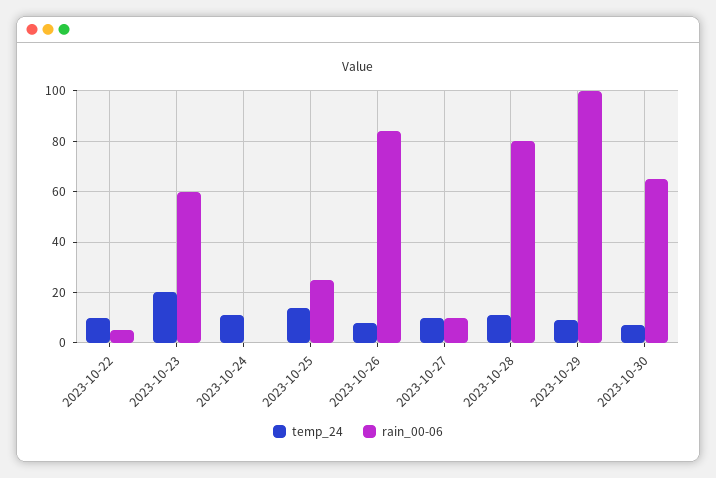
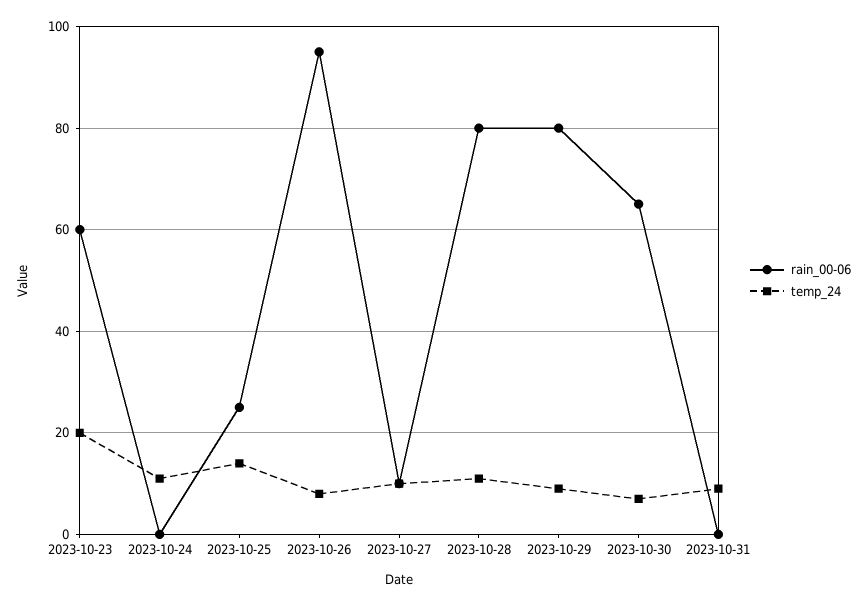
temp_24, 2023-10-22: 10 -> none
rain_00-06, 2023-10-22: 5 -> none
rain_00-06, 2023-10-26: 85 -> 95
rain_00-06, 2023-10-29: 100 -> 80
rain_00-06, 2023-10-31: none -> 0
temp_24, 2023-10-31: none -> 10

